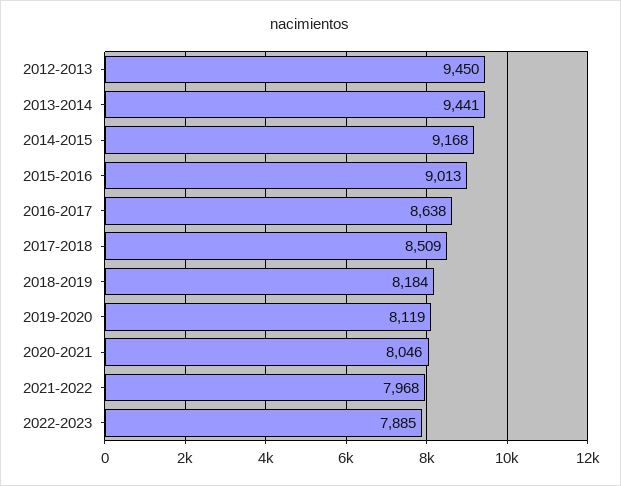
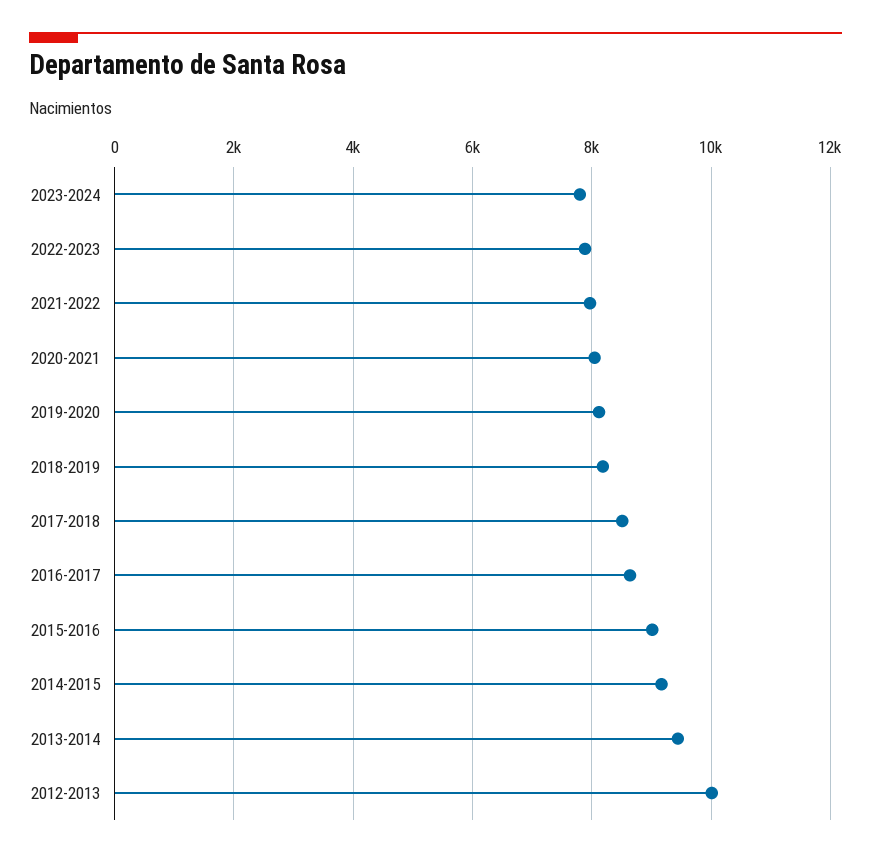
2012-2013: 9450 -> 10000
2023-2024: none -> 7800

